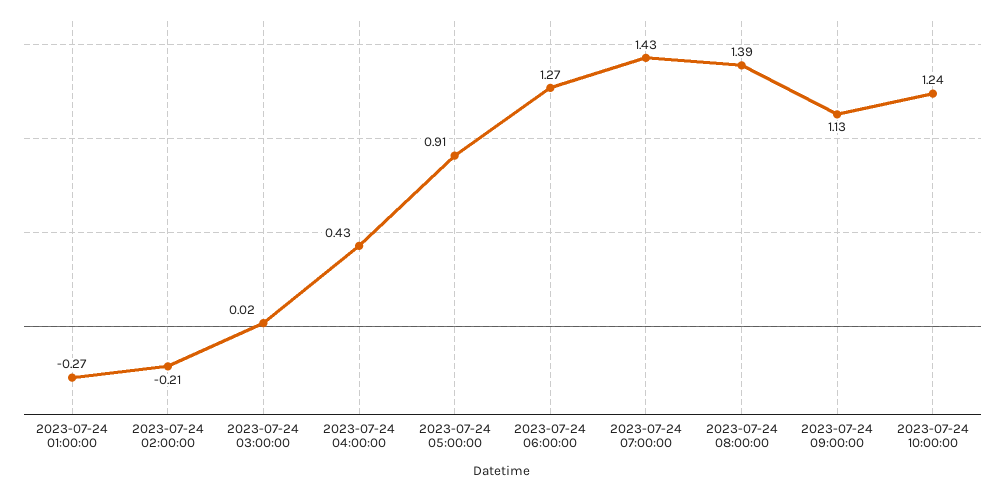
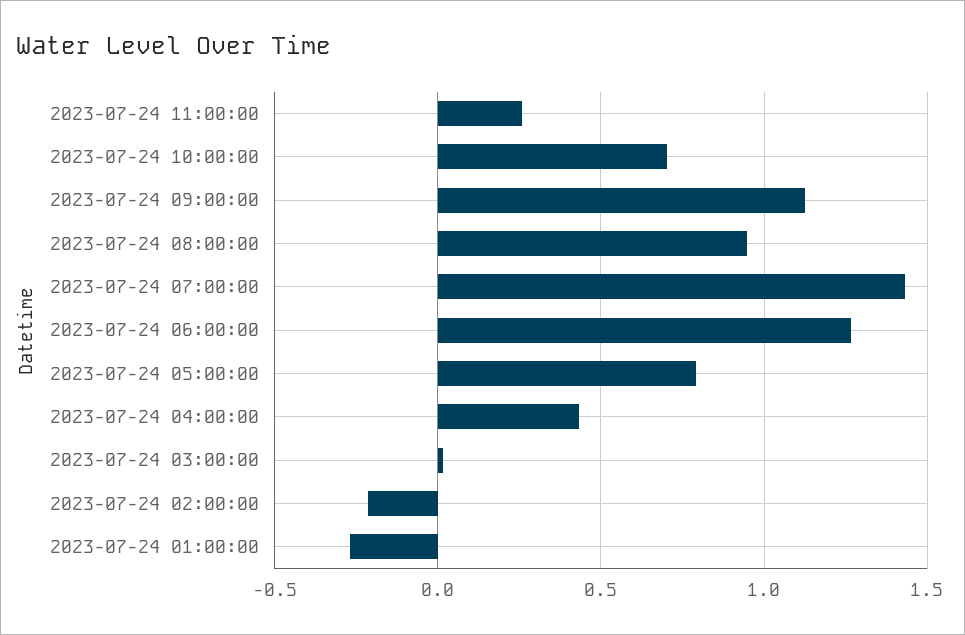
2023-07-24 05:00:00: 0.91 -> 0.8
2023-07-24 08:00:00: 1.39 -> 0.95
2023-07-24 10:00:00: 1.24 -> 0.7
2023-07-24 11:00:00: none -> 0.25

